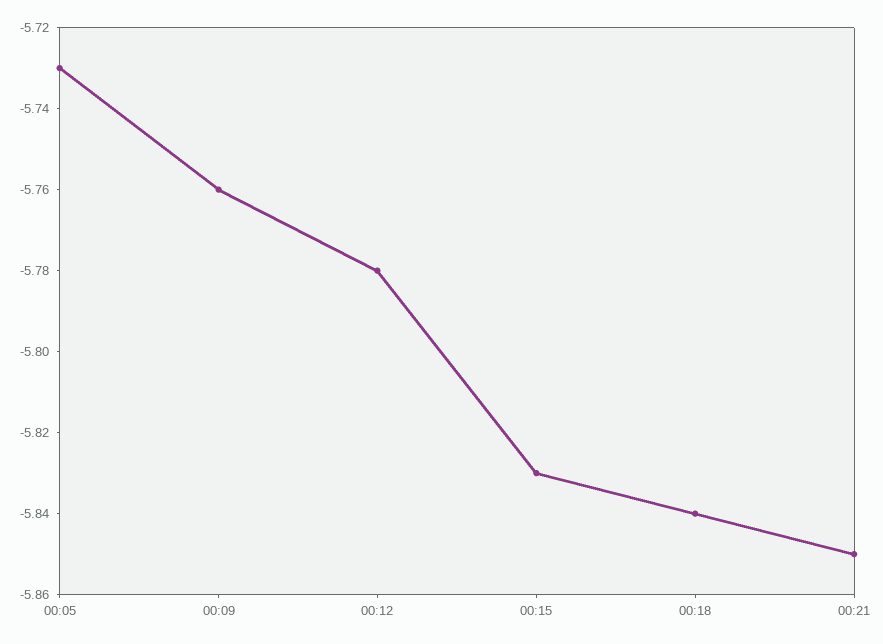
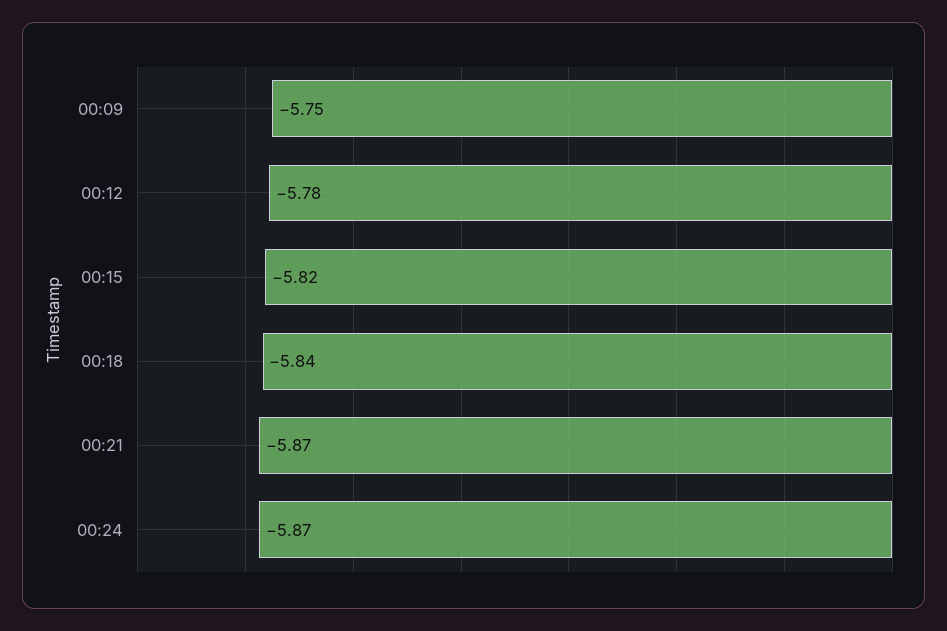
00:05: -5.73 -> none
00:09: -5.76 -> -5.75
00:15: -5.83 -> -5.82
00:21: -5.85 -> -5.87
00:24: none -> -5.87

